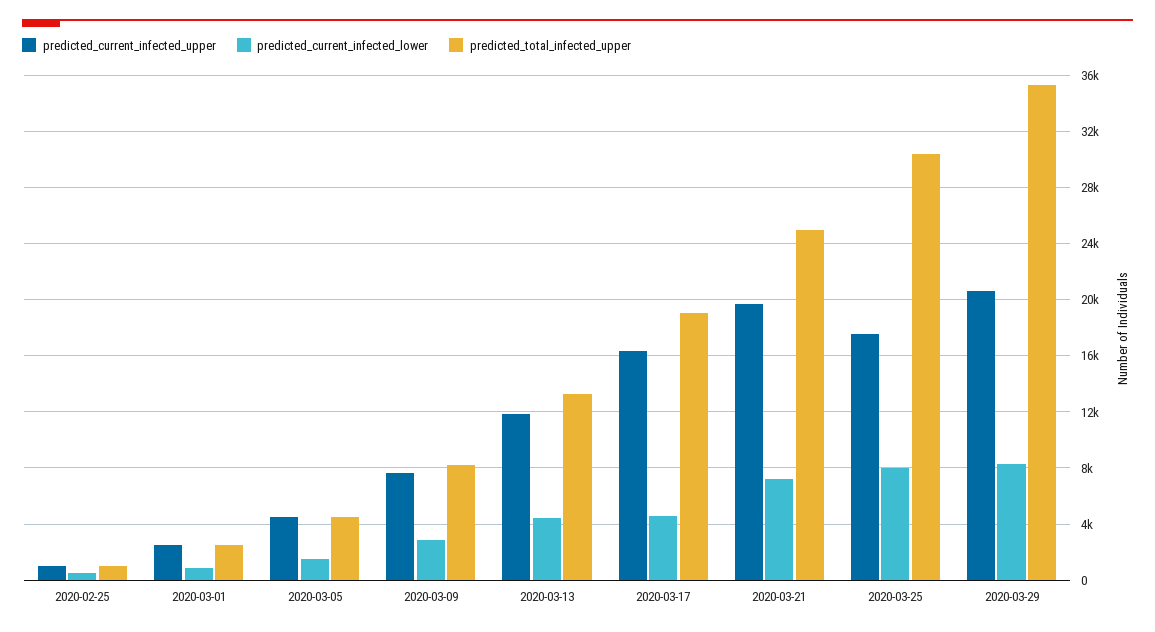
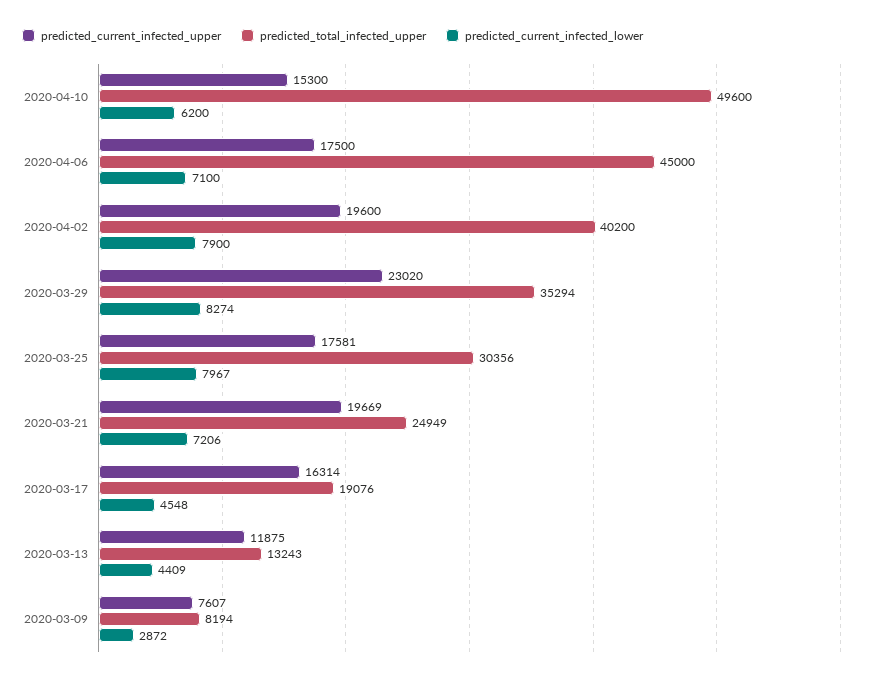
predicted_current_infected_upper, 2020-02-25: 1000 -> none
predicted_current_infected_lower, 2020-02-25: 500 -> none
predicted_total_infected_upper, 2020-02-25: 1000 -> none
predicted_current_infected_upper, 2020-03-01: 2500 -> none
predicted_current_infected_lower, 2020-03-01: 1000 -> none
predicted_total_infected_upper, 2020-03-01: 2500 -> none
predicted_current_infected_upper, 2020-03-05: 4500 -> none
predicted_current_infected_lower, 2020-03-05: 1500 -> none
predicted_total_infected_upper, 2020-03-05: 4500 -> none
predicted_current_infected_upper, 2020-03-29: 20500 -> 23020
predicted_current_infected_upper, 2020-04-10: none -> 15300
predicted_total_infected_upper, 2020-04-10: none -> 49600
predicted_current_infected_lower, 2020-04-10: none -> 6200
predicted_current_infected_upper, 2020-04-06: none -> 17500
predicted_total_infected_upper, 2020-04-06: none -> 45000
predicted_current_infected_lower, 2020-04-06: none -> 7100
predicted_current_infected_upper, 2020-04-02: none -> 19600
predicted_total_infected_upper, 2020-04-02: none -> 40200
predicted_current_infected_lower, 2020-04-02: none -> 7900

